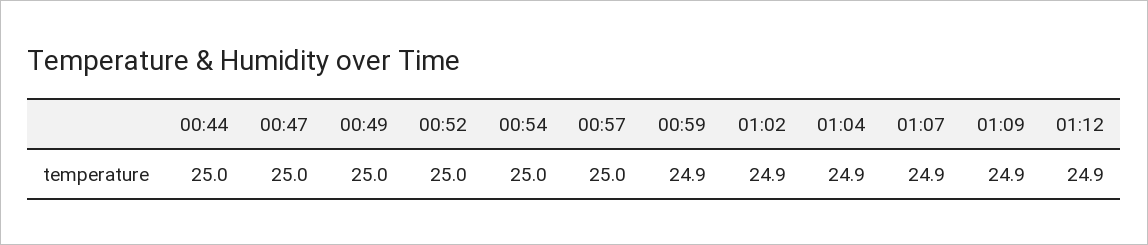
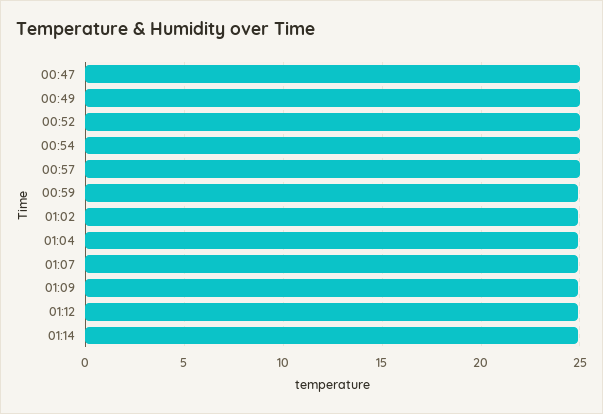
00:44: 25 -> none
01:14: none -> 25

